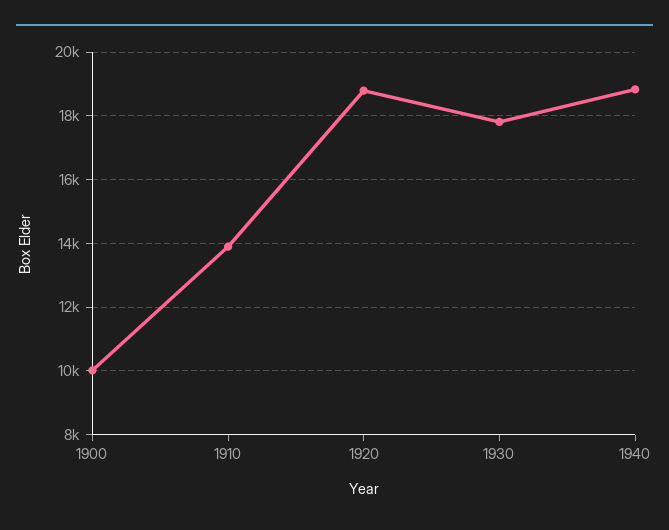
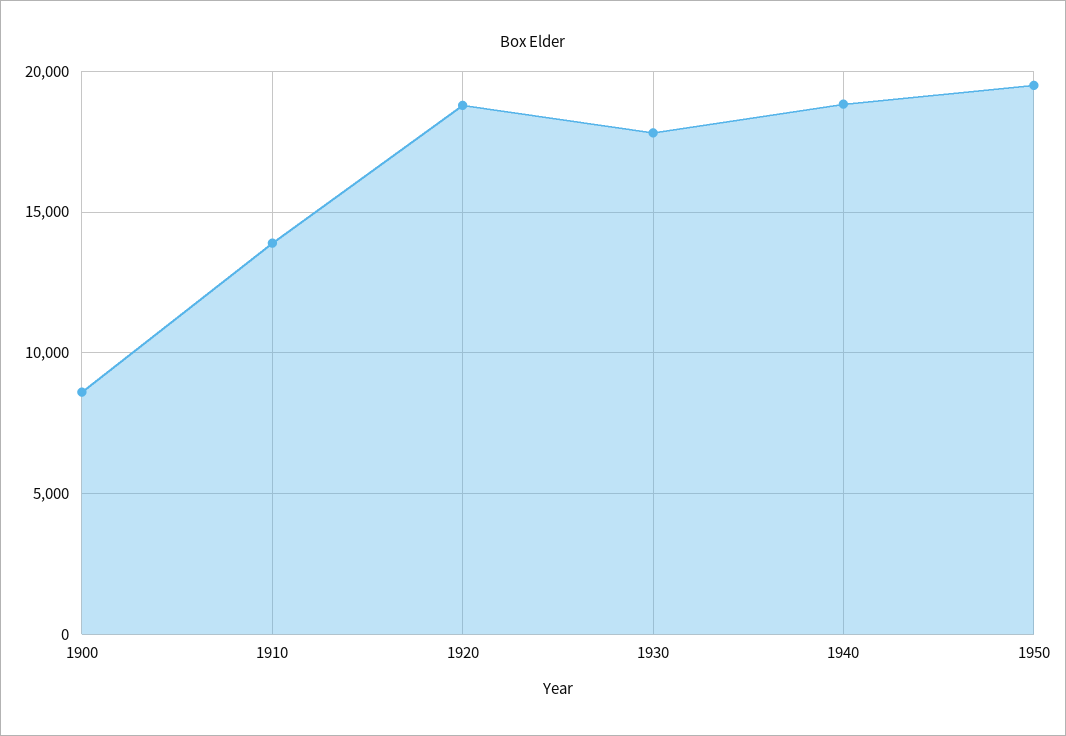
1900: 10000 -> 8500
1950: none -> 19500

